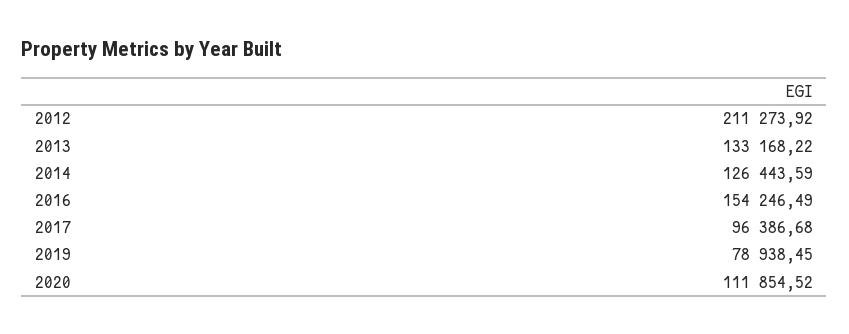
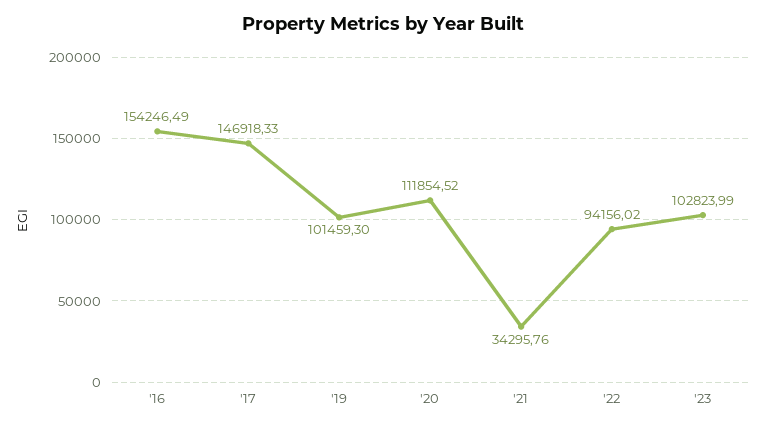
2012: 211273.92 -> none
2013: 133168.22 -> none
2014: 126443.59 -> none
2017: 96386.68 -> 146918.33
2019: 78938.45 -> 101459.3
'21: none -> 34295.76
'22: none -> 94156.02
'23: none -> 102823.99

